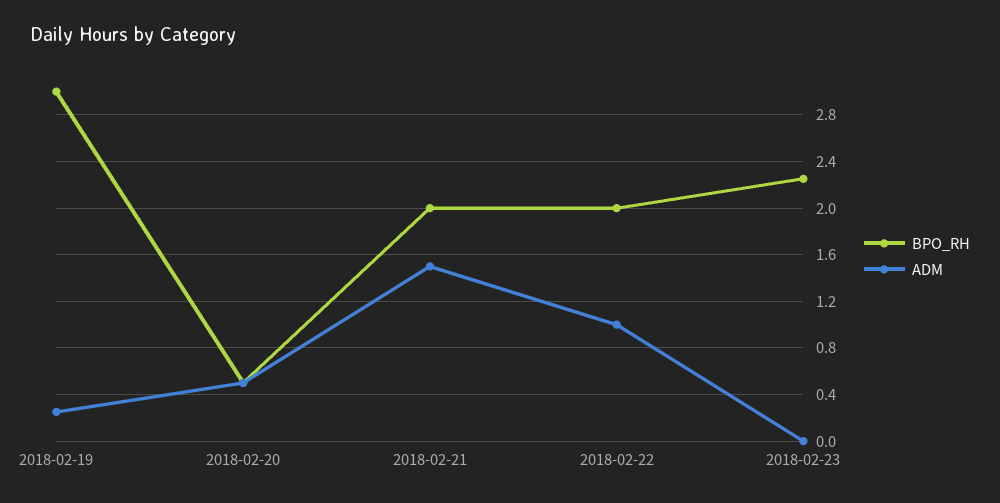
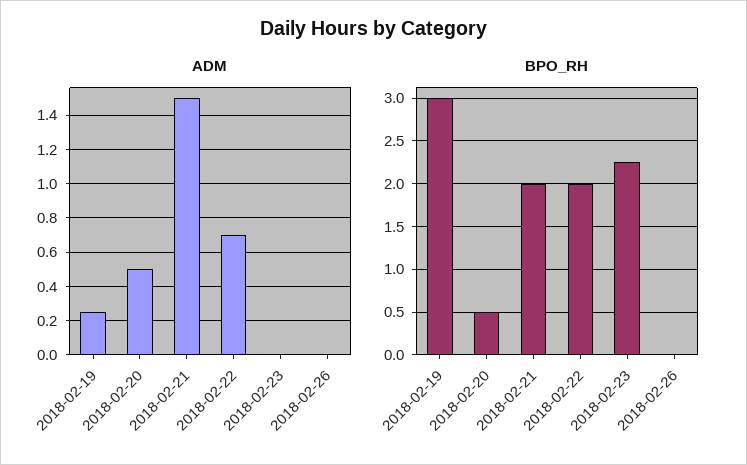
ADM, 2018-02-22: 1 -> 0.7
ADM, 2018-02-26: none -> 0
BPO_RH, 2018-02-26: none -> 0

